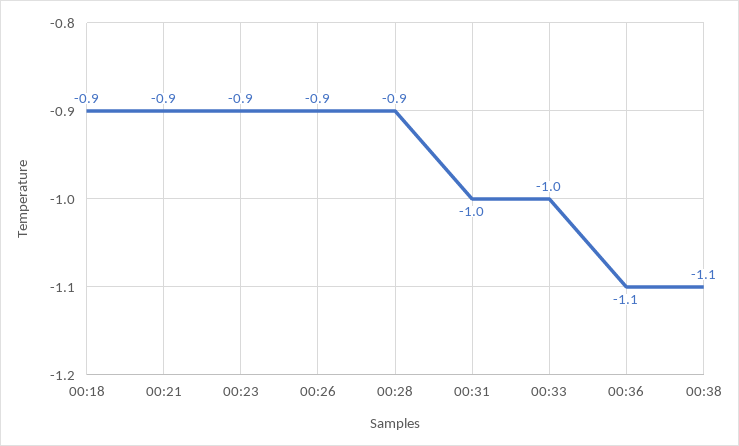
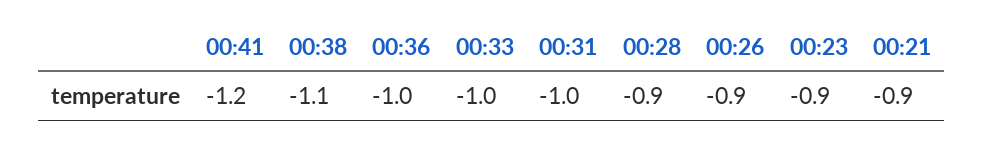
00:18: -0.9 -> none
00:36: -1.1 -> -1
00:41: none -> -1.2

